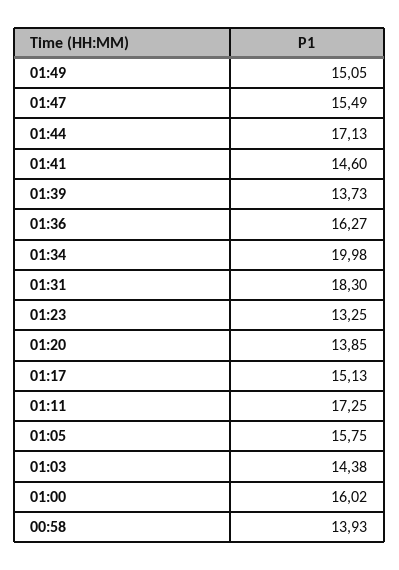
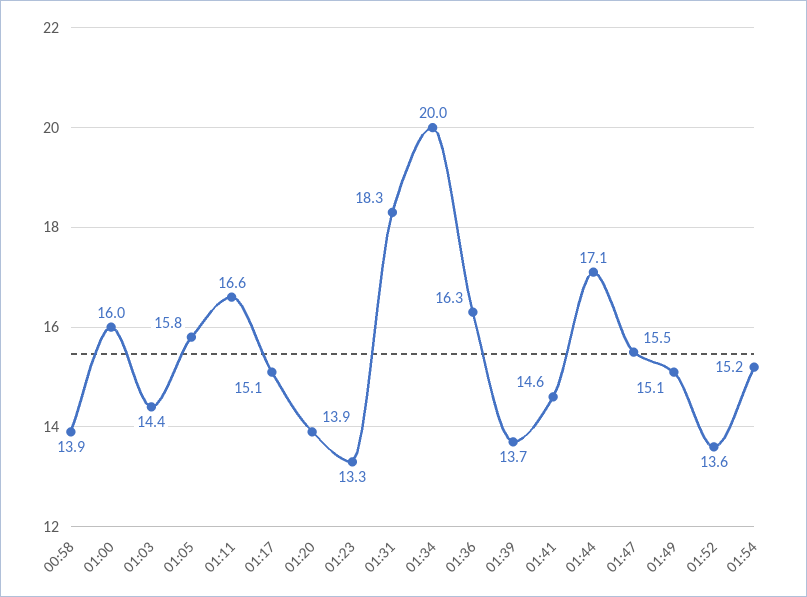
01:11: 17.25 -> 16.6
01:52: none -> 13.6
01:54: none -> 15.2

